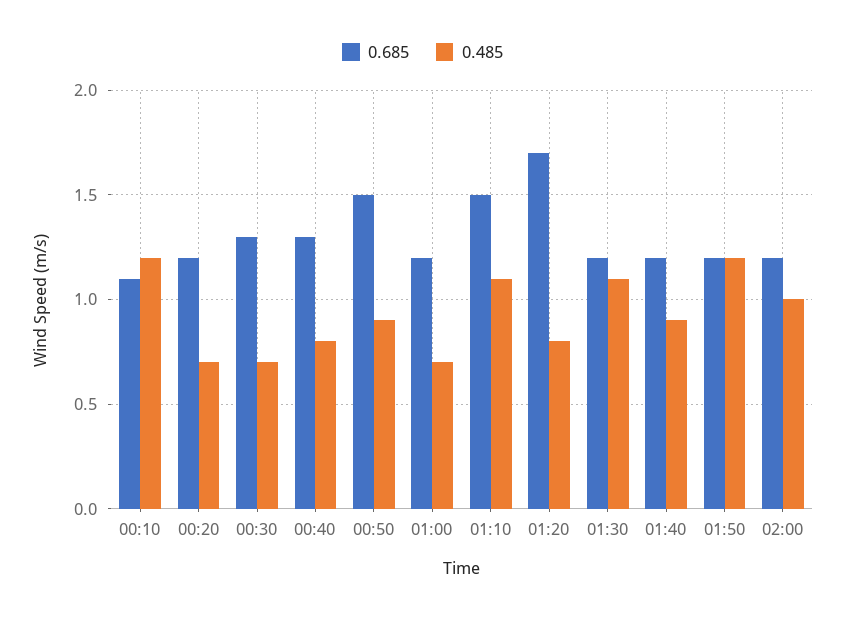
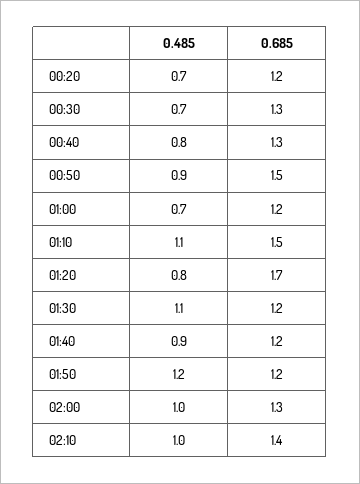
0.685, 00:10: 1.1 -> none
0.485, 00:10: 1.2 -> none
0.685, 02:00: 1.2 -> 1.3
0.485, 02:10: none -> 1
0.685, 02:10: none -> 1.4

